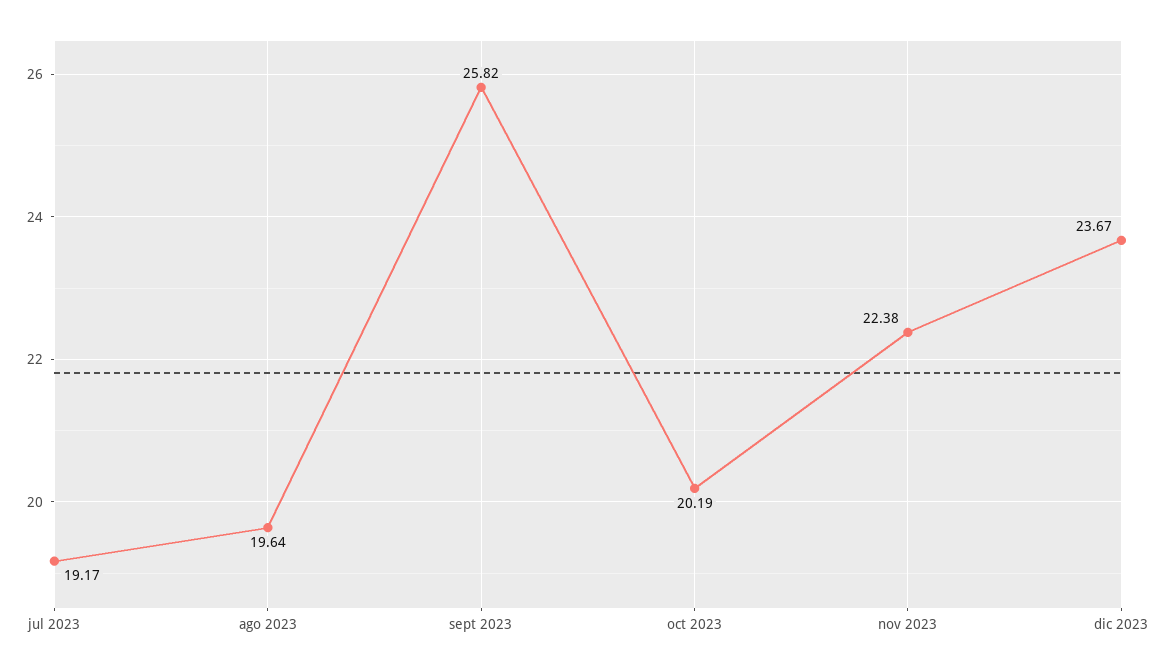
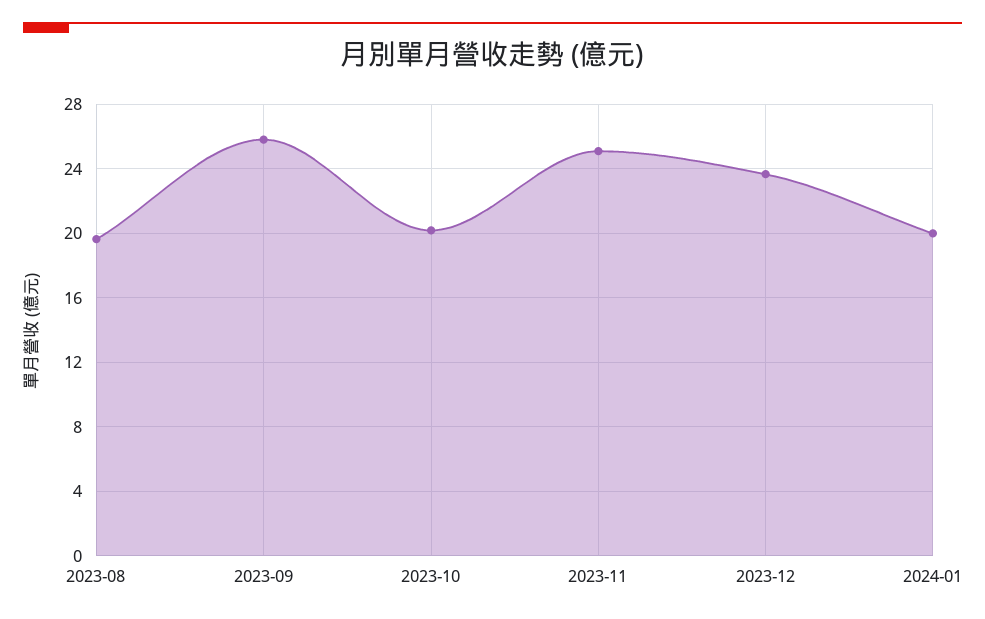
jul 2023: 19.17 -> none
nov 2023: 22.38 -> 25
2024-01: none -> 20

